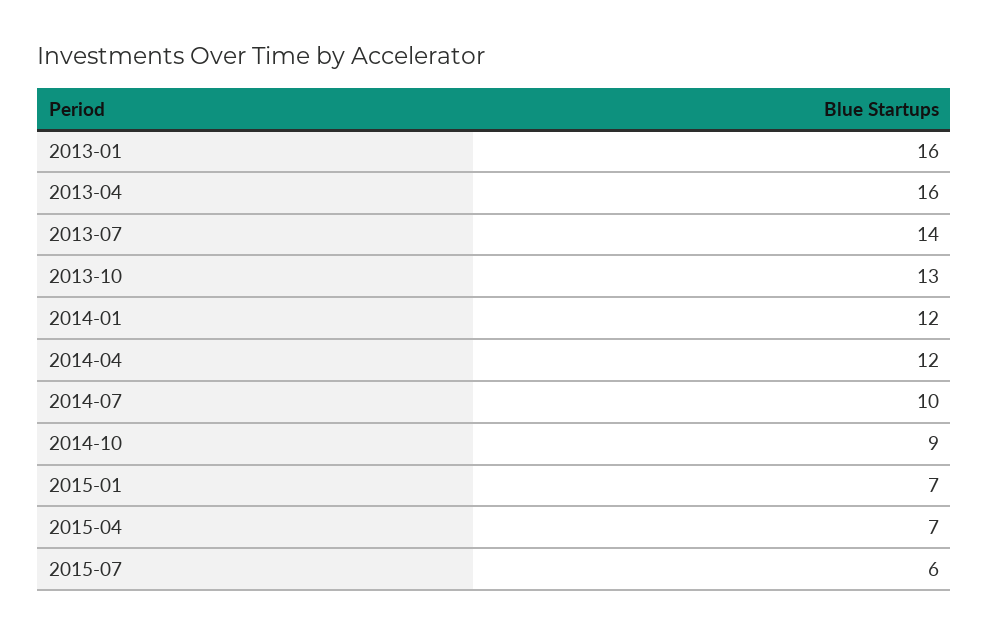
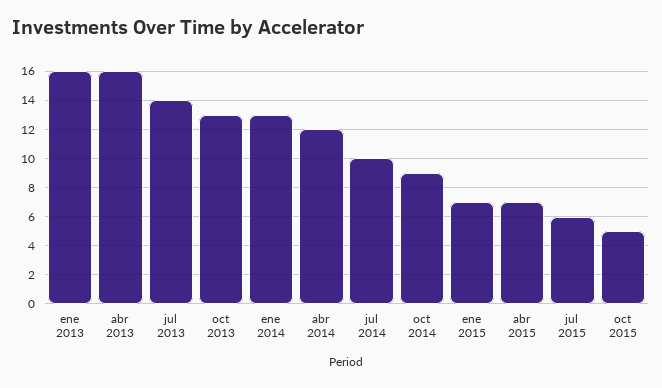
2014-01: 12 -> 13
oct 2015: none -> 5

